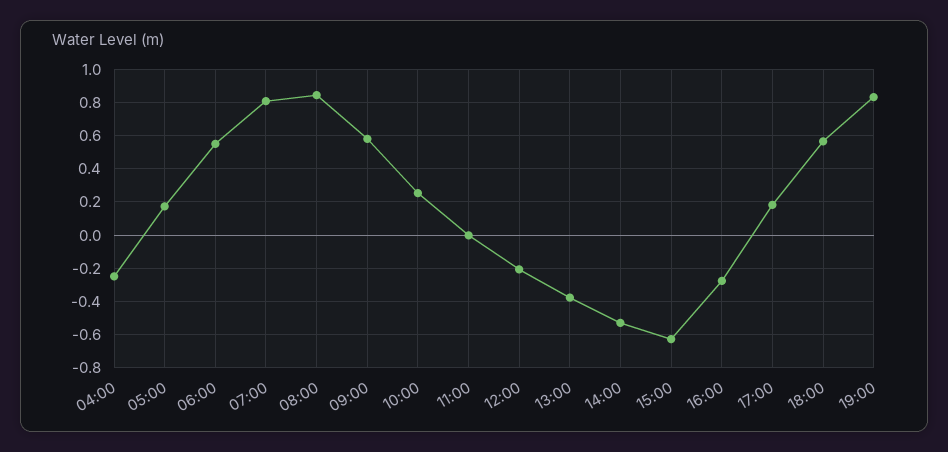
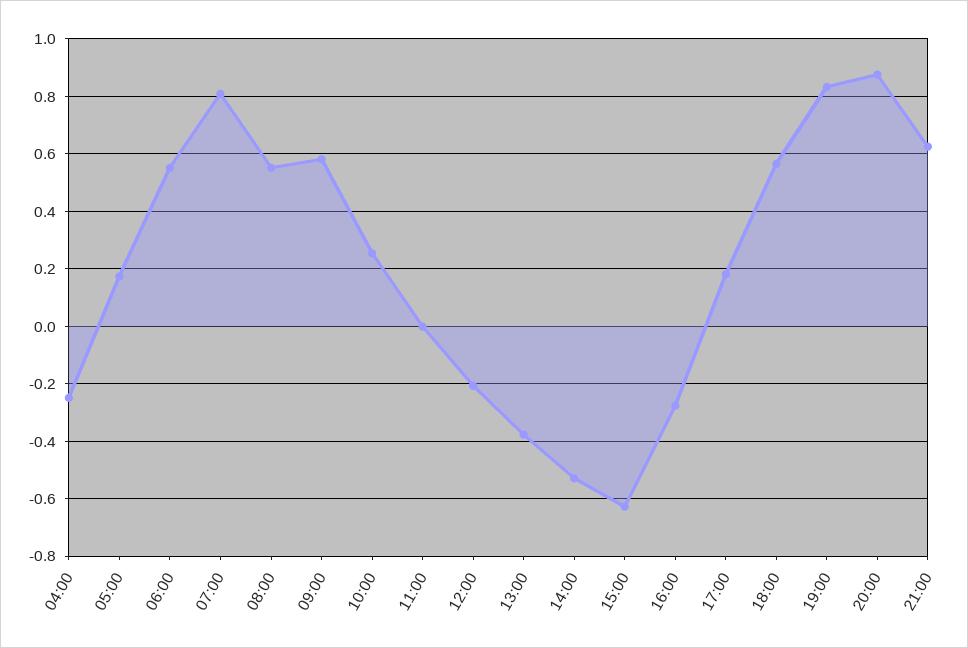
08:00: 0.85 -> 0.55
20:00: none -> 0.875
21:00: none -> 0.625

